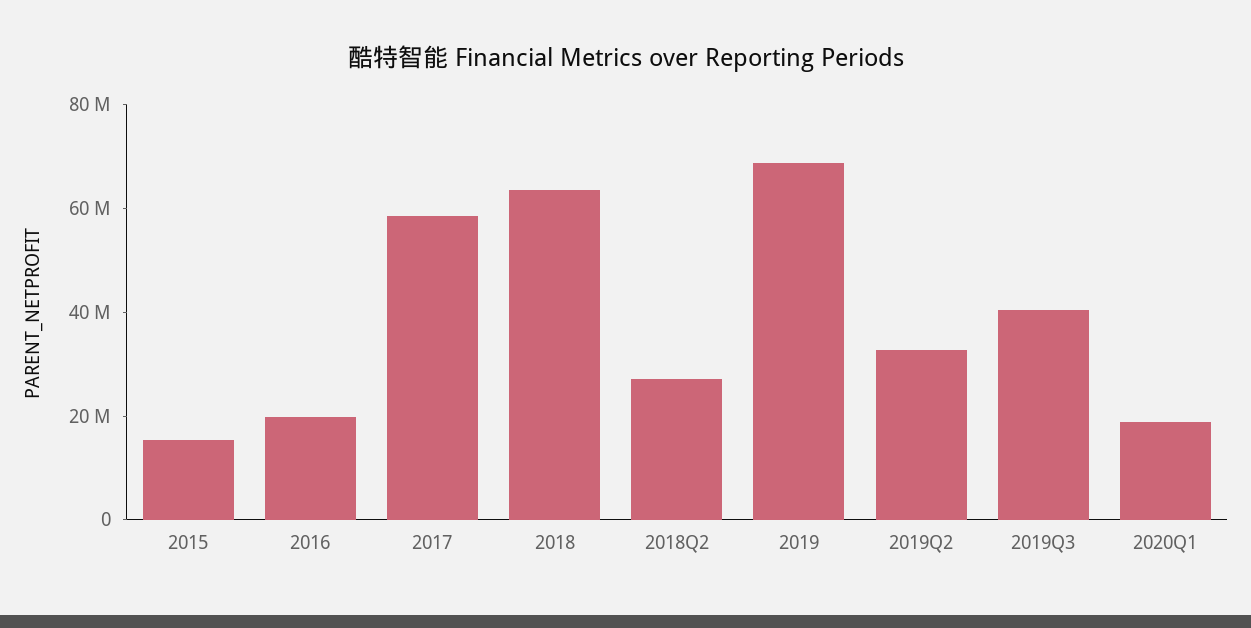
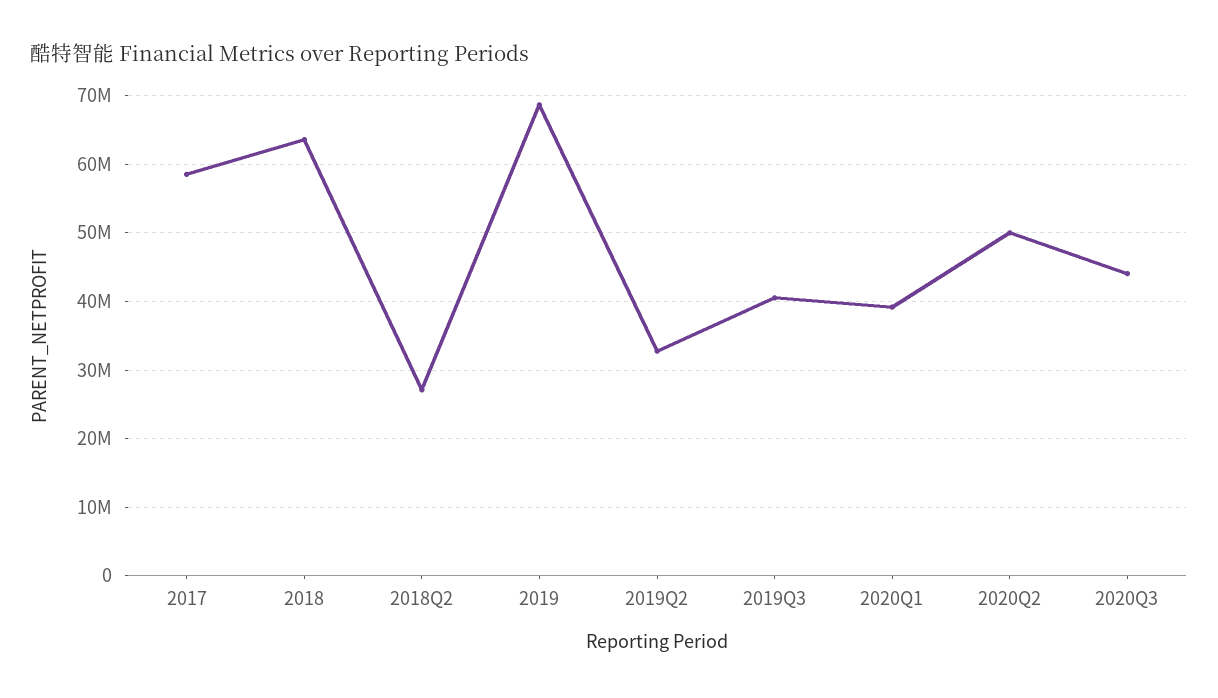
2015: 15000000 -> none
2016: 20000000 -> none
2020Q1: 20000000 -> 39000000
2020Q2: none -> 50000000
2020Q3: none -> 44000000

